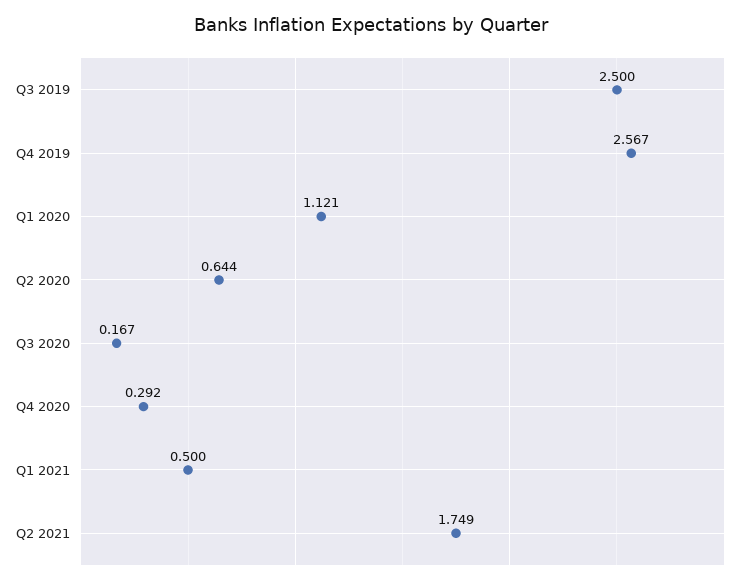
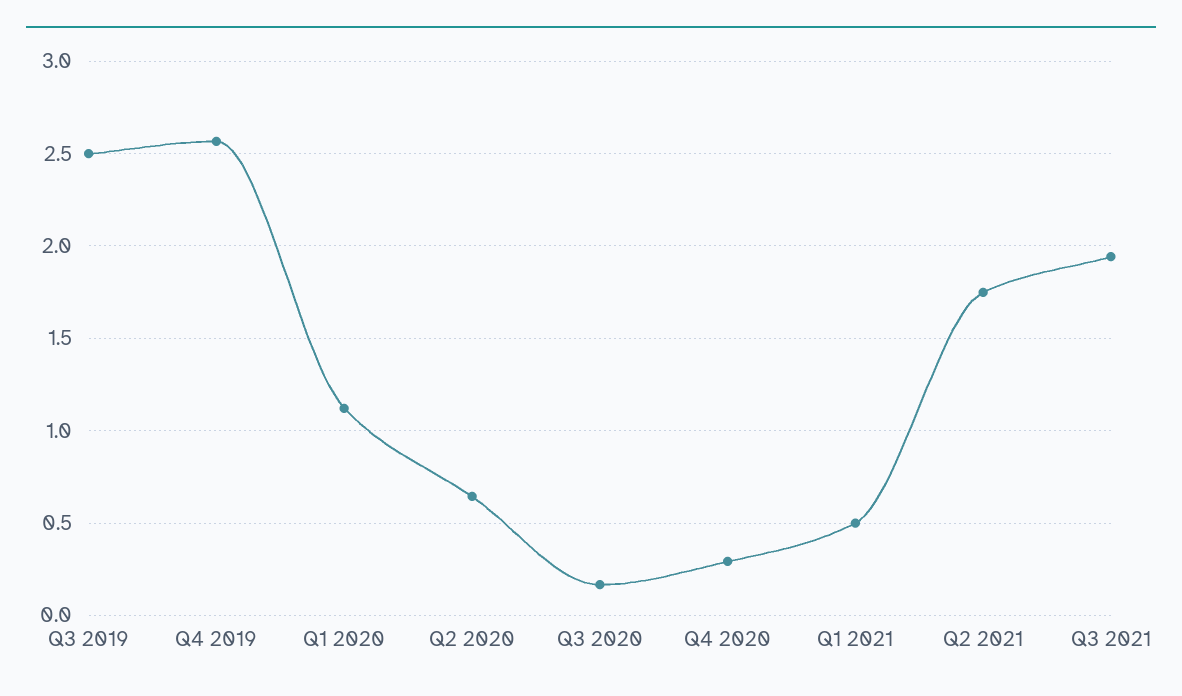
Q3 2021: none -> 1.95

